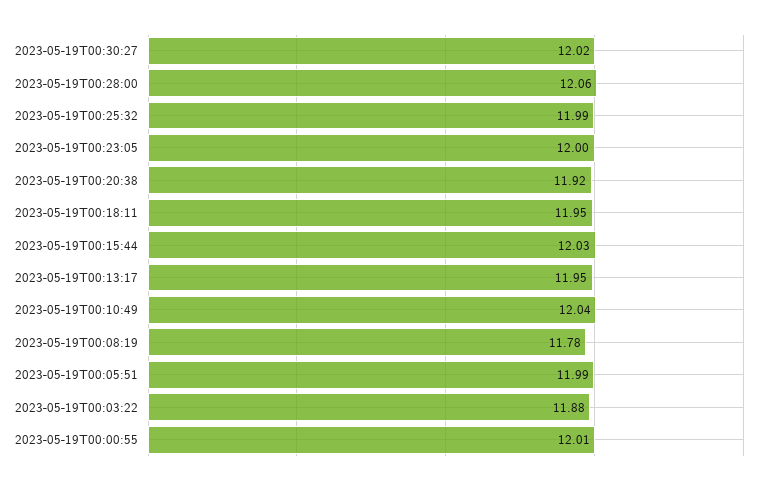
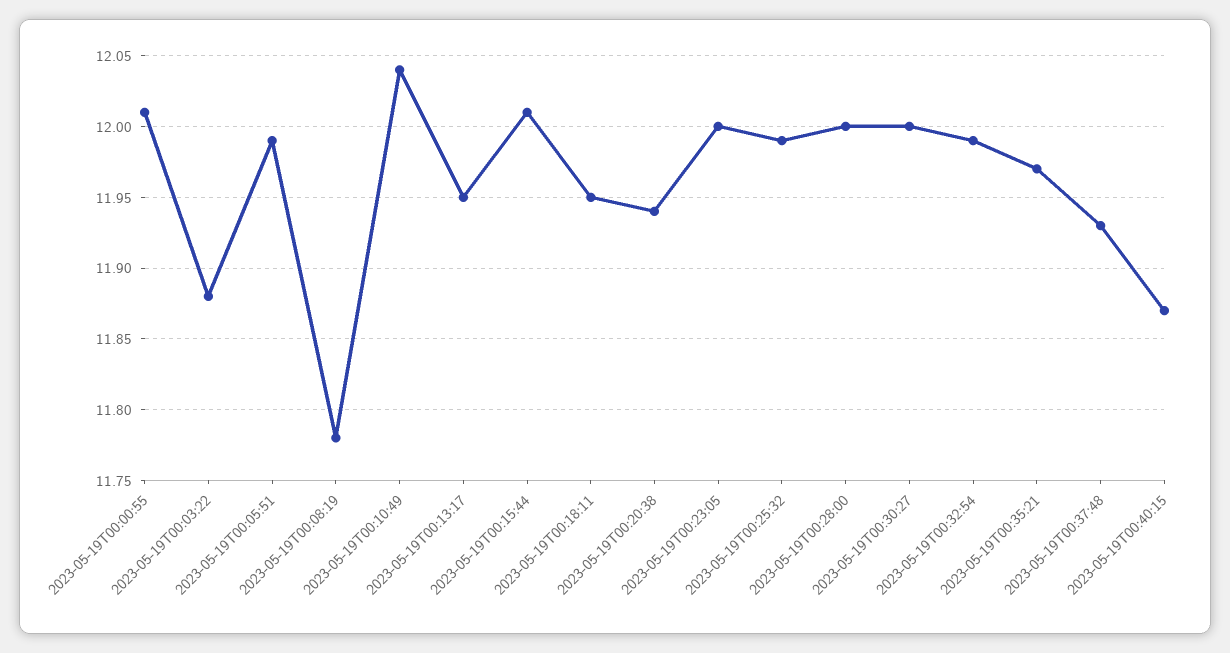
2023-05-19T00:30:27: 12.02 -> 12
2023-05-19T00:28:00: 12.06 -> 12
2023-05-19T00:20:38: 11.92 -> 11.94
2023-05-19T00:15:44: 12.03 -> 12.01
2023-05-19T00:32:54: none -> 11.99
2023-05-19T00:35:21: none -> 11.97
2023-05-19T00:37:48: none -> 11.93
2023-05-19T00:40:15: none -> 11.87

